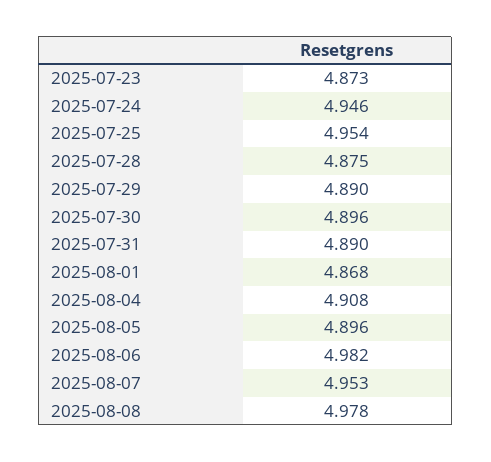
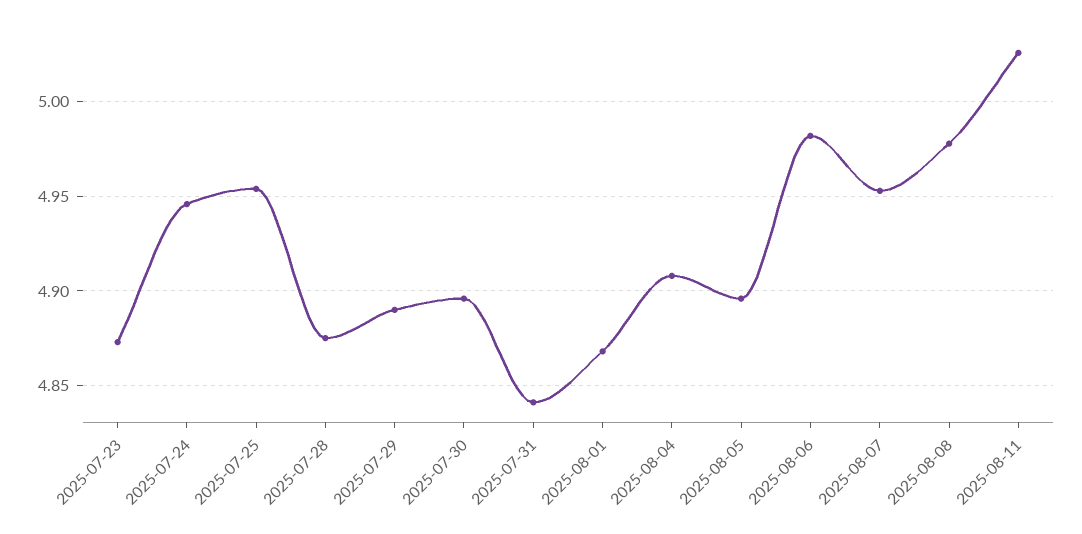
2025-07-31: 4.89 -> 4.84
2025-08-11: none -> 5.025

